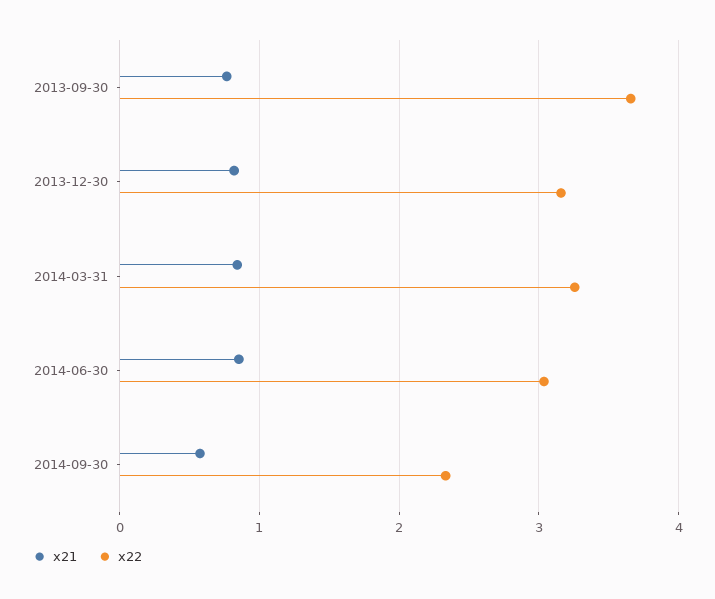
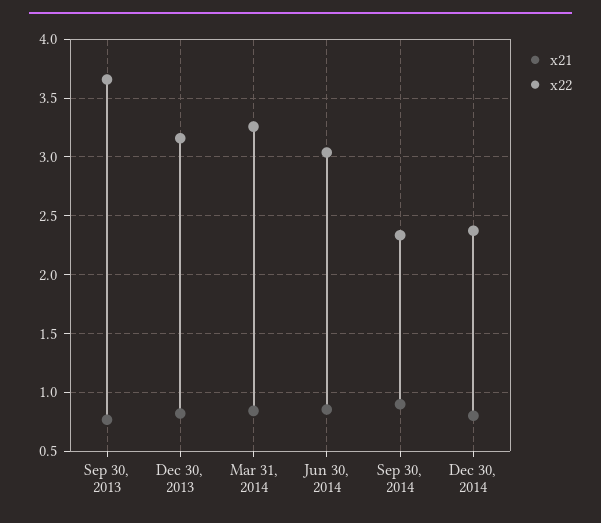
x21, 2014-09-30: 0.6 -> 0.9
x21, Dec 30, 2014: none -> 0.8
x22, Dec 30, 2014: none -> 2.4

